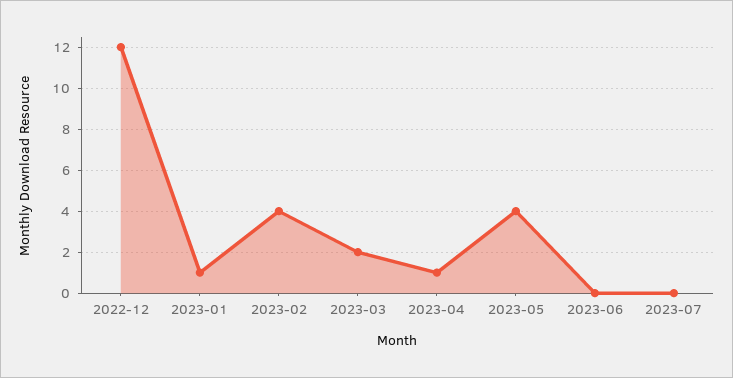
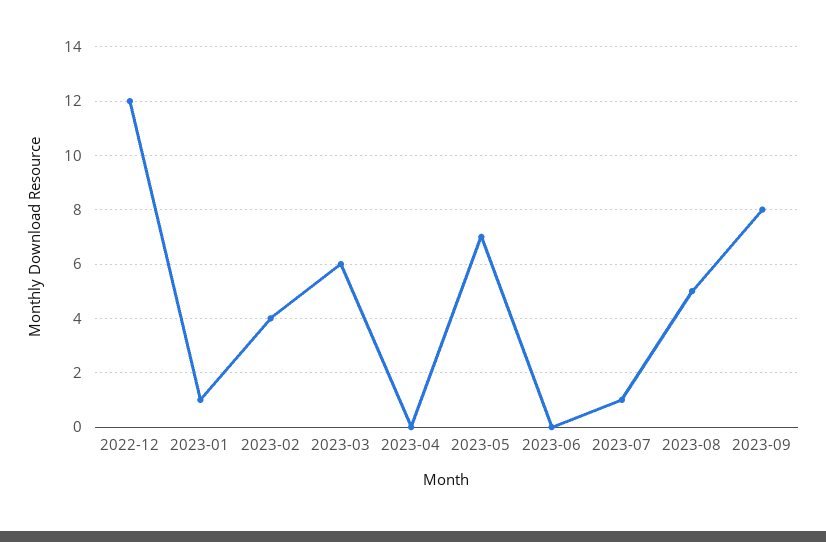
2023-03: 2 -> 6
2023-04: 1 -> 0
2023-05: 4 -> 7
2023-07: 0 -> 1
2023-08: none -> 5
2023-09: none -> 8

